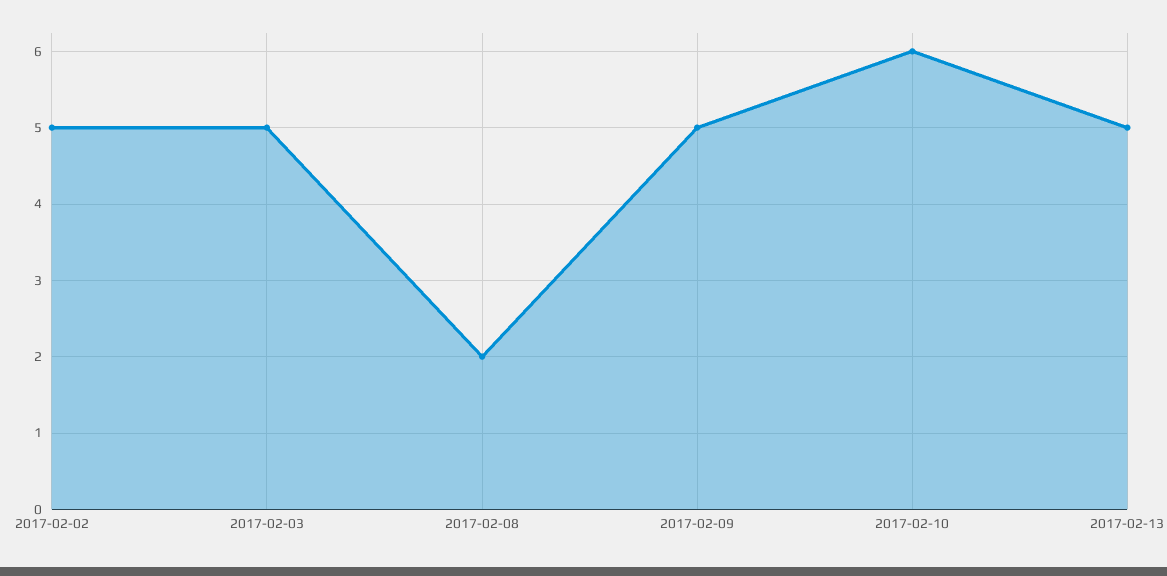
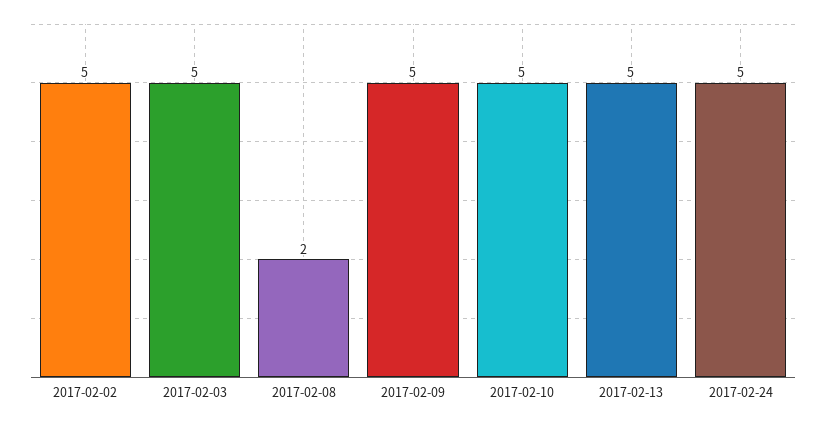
2017-02-10: 6 -> 5
2017-02-24: none -> 5

